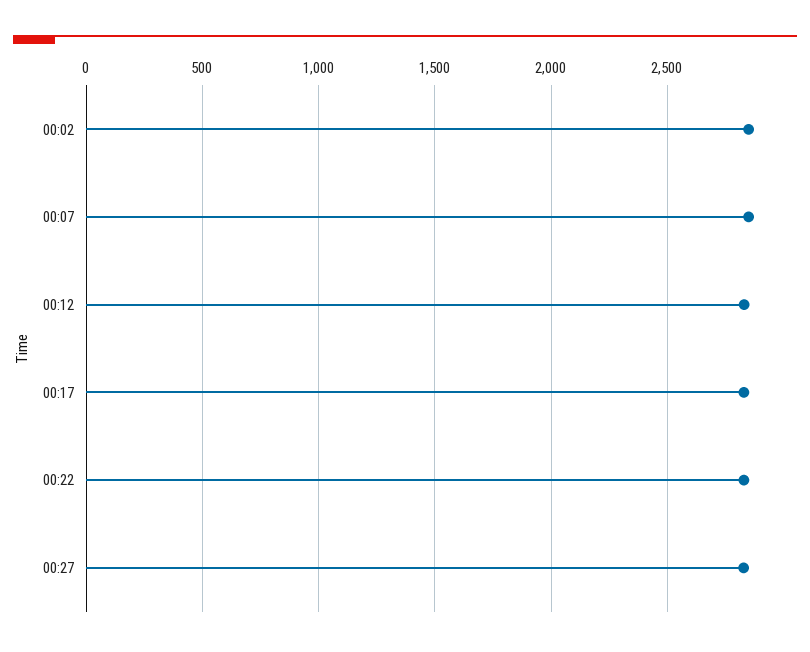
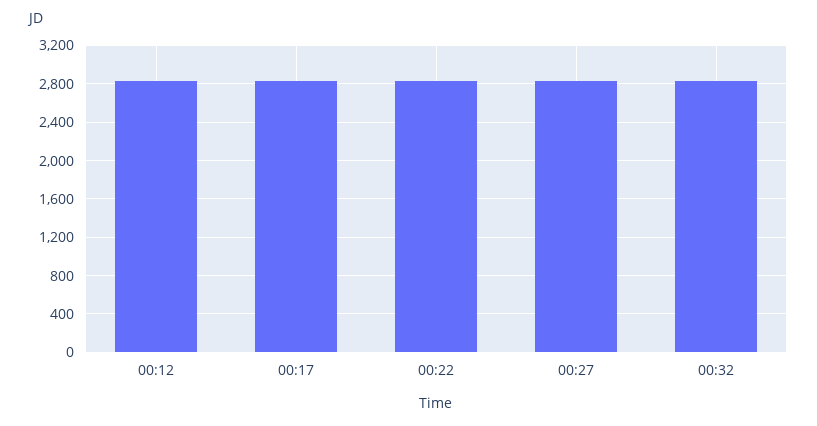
00:02: 2850 -> none
00:07: 2850 -> none
00:32: none -> 2800

